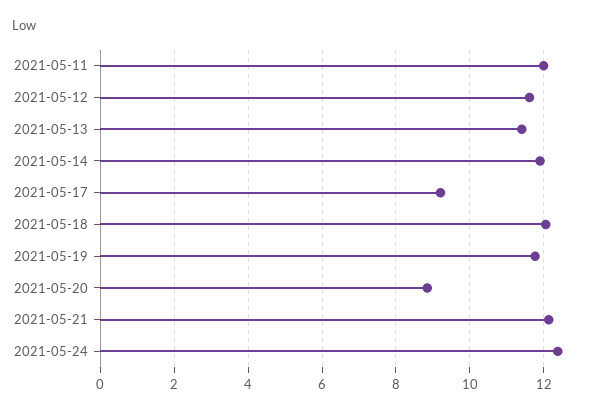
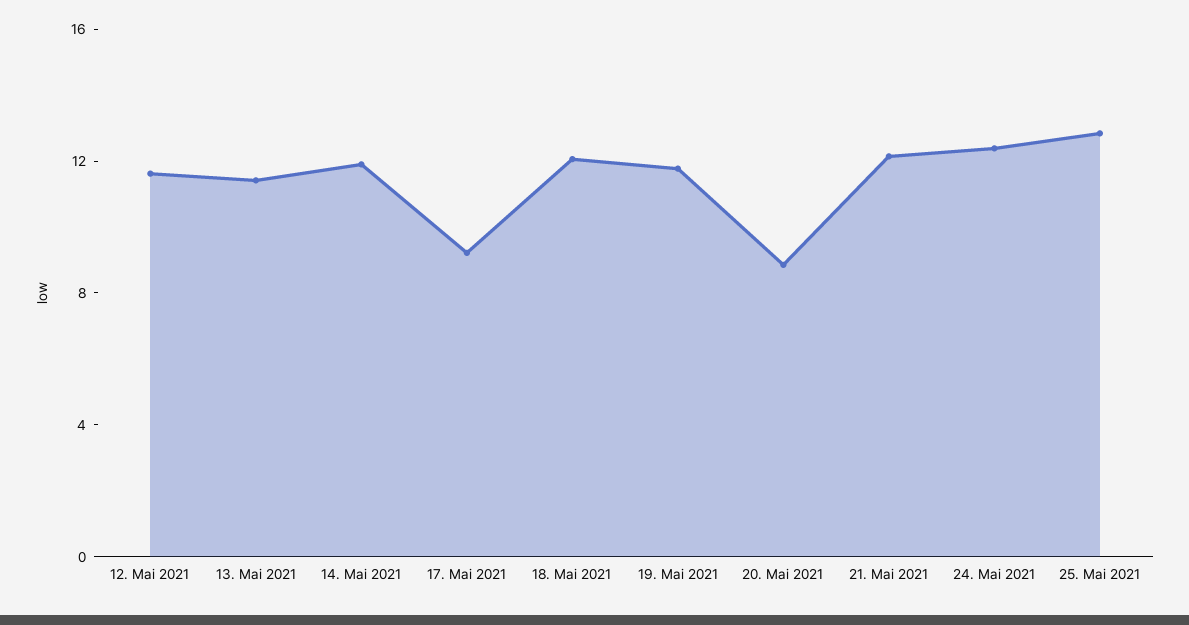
2021-05-11: 12 -> none
25. Mai 2021: none -> 13

